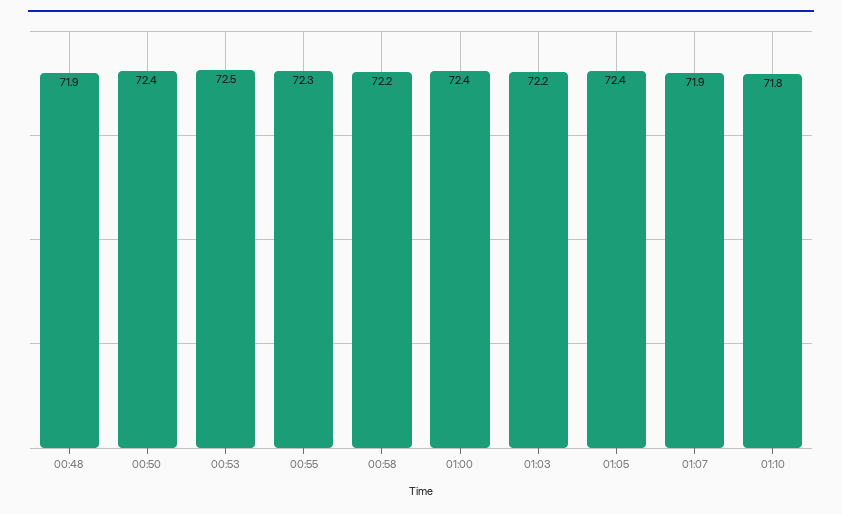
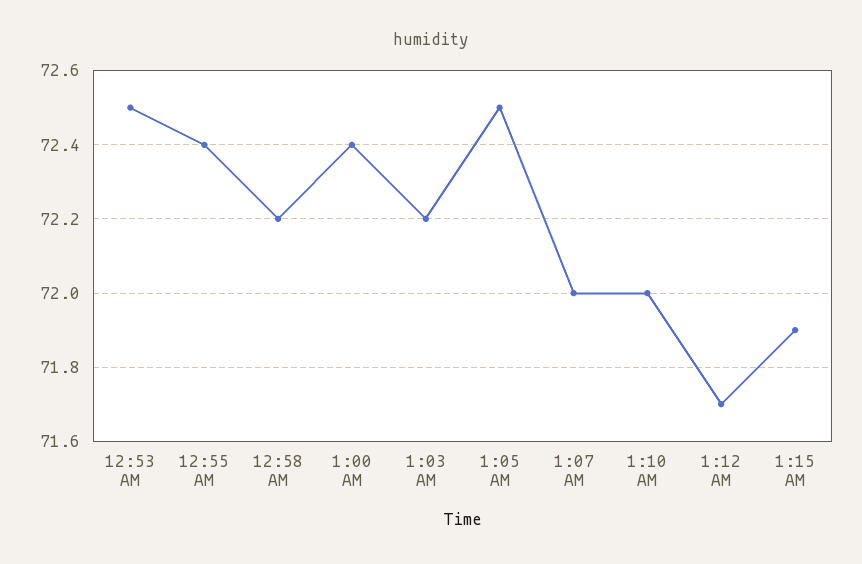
00:48: 71.9 -> none
00:50: 72.4 -> none
00:55: 72.3 -> 72.4
01:05: 72.4 -> 72.5
01:07: 71.9 -> 72
01:10: 71.8 -> 72
1:12 AM: none -> 71.7
1:15 AM: none -> 71.9

